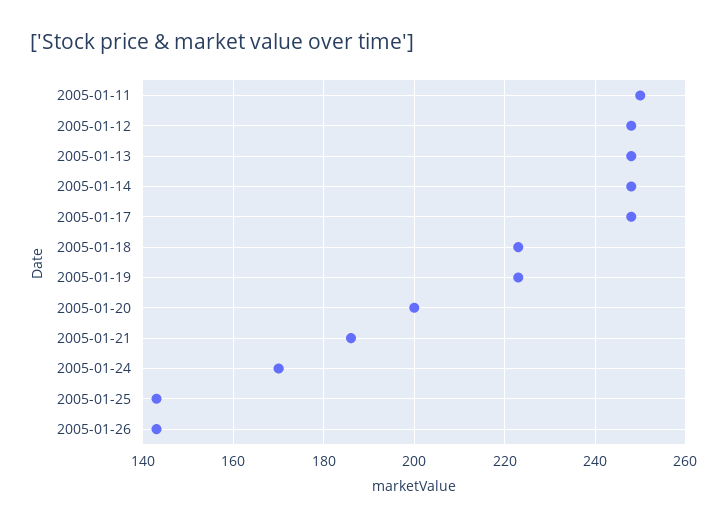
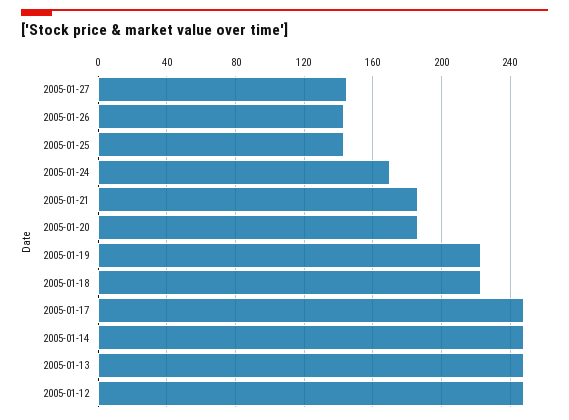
2005-01-11: 250 -> none
2005-01-20: 200 -> 185
2005-01-27: none -> 145

